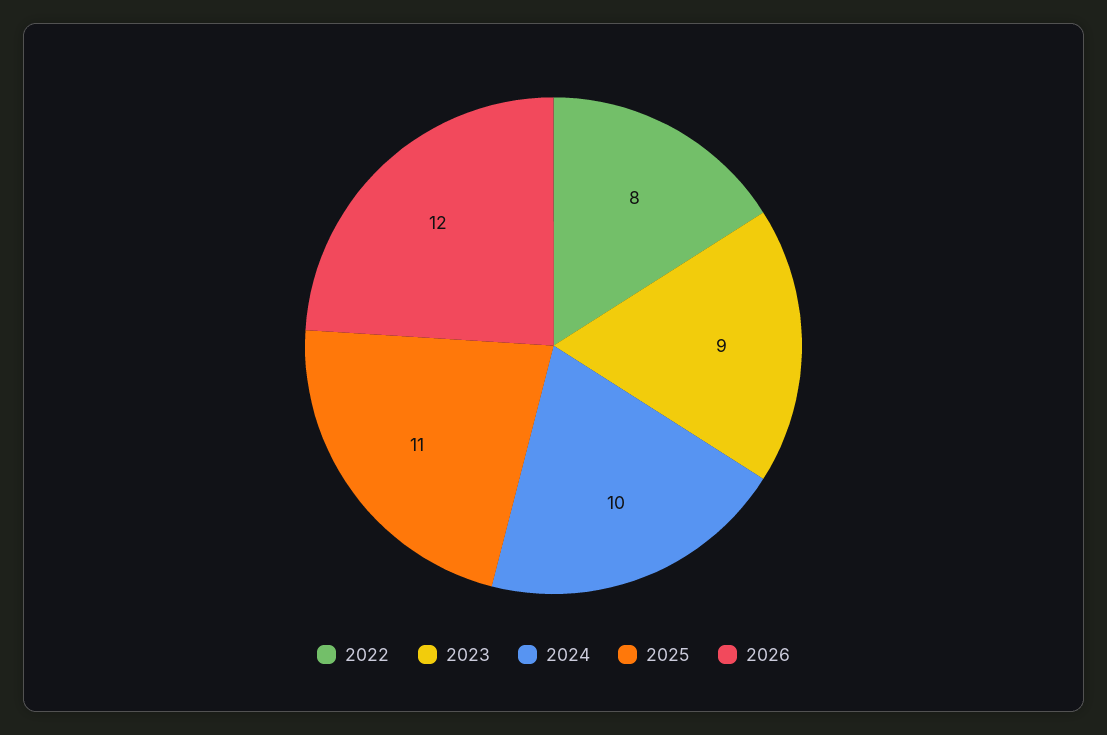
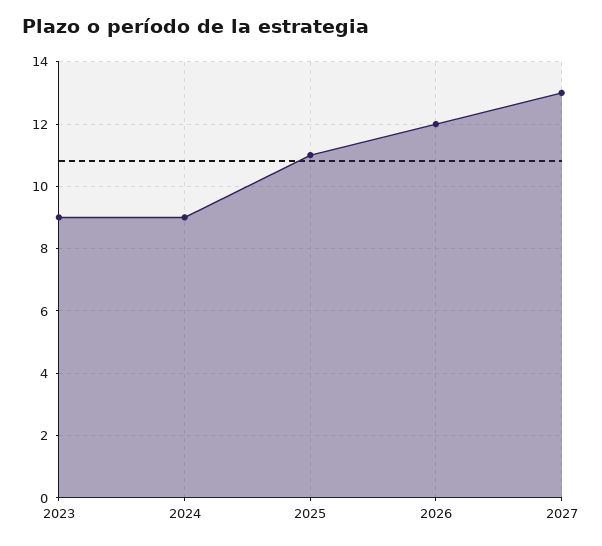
2022: 8 -> none
2024: 10 -> 9
2027: none -> 13

